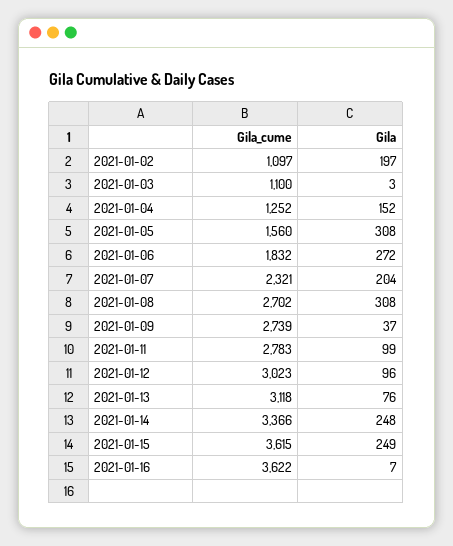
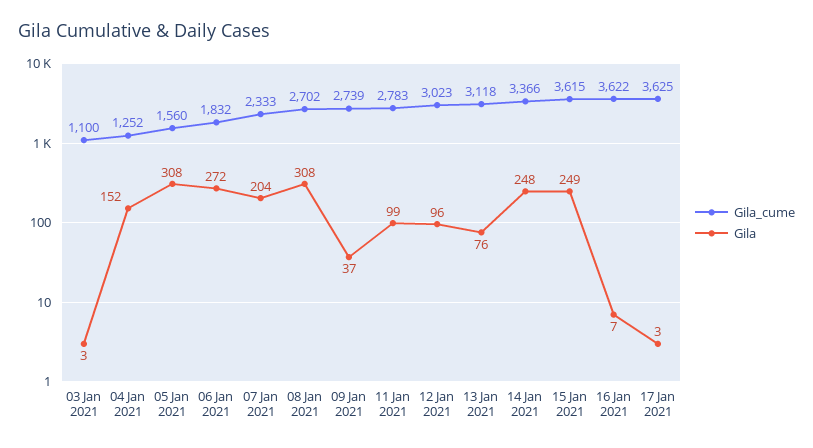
Gila_cume, 2021-01-02: 1097 -> none
Gila, 2021-01-02: 197 -> none
Gila_cume, 2021-01-07: 2321 -> 2333
Gila_cume, 17 Jan 2021: none -> 3625
Gila, 17 Jan 2021: none -> 3

